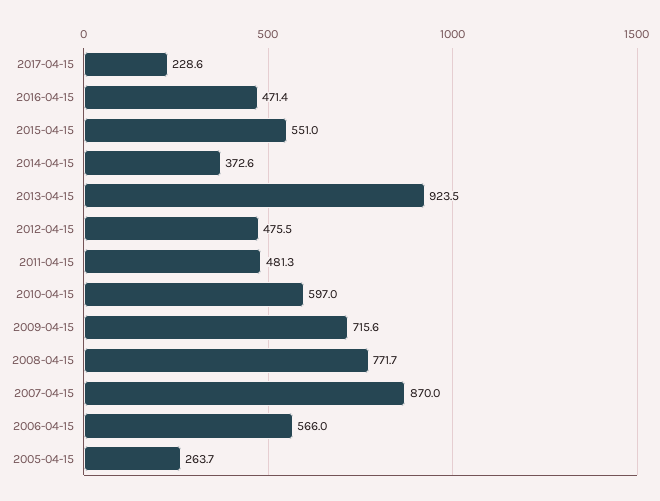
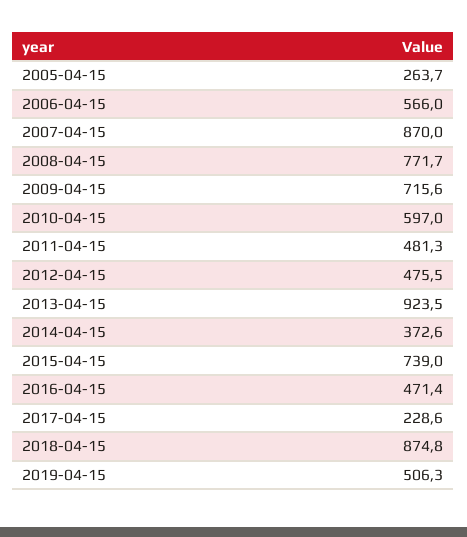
2015-04-15: 551 -> 739
2018-04-15: none -> 874.8
2019-04-15: none -> 506.3

